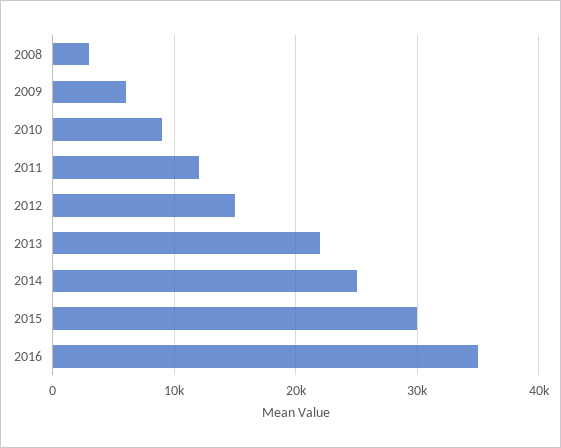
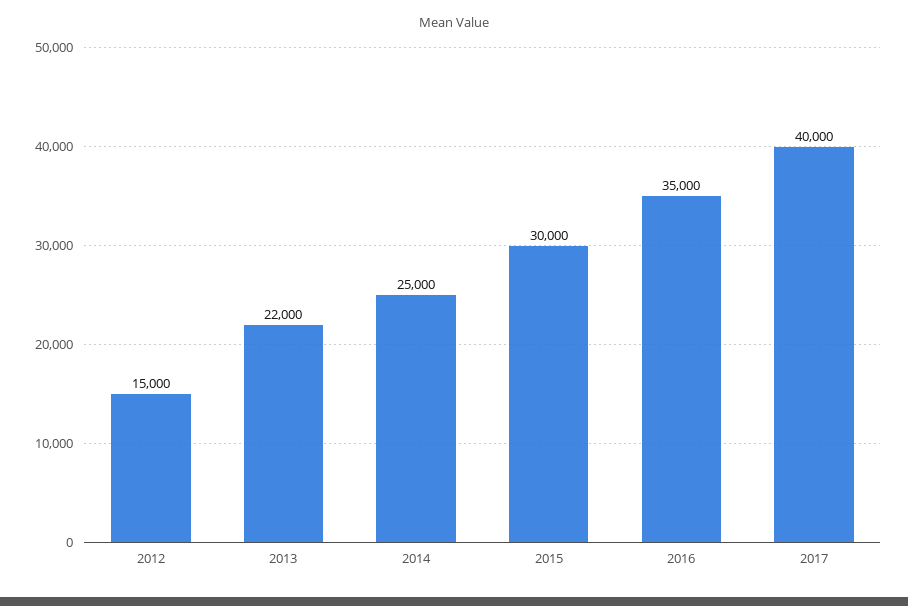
2008: 3000 -> none
2009: 6000 -> none
2010: 9000 -> none
2011: 12000 -> none
2017: none -> 40000

